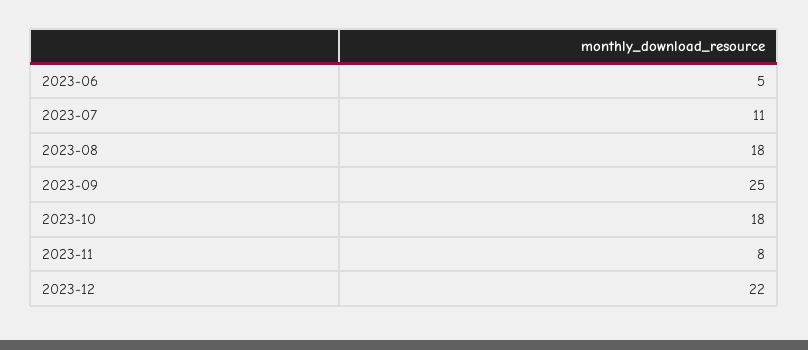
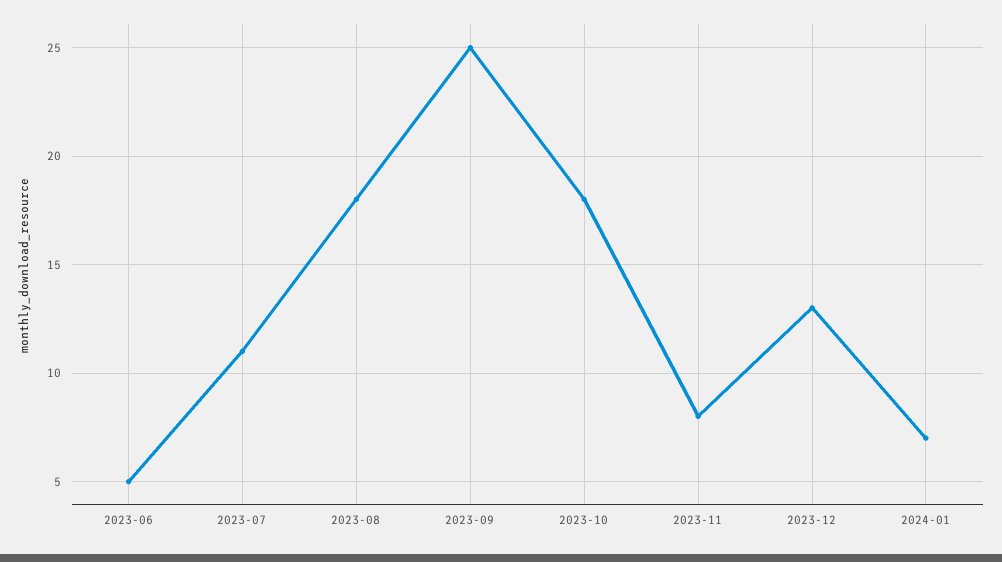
2023-12: 22 -> 13
2024-01: none -> 7

